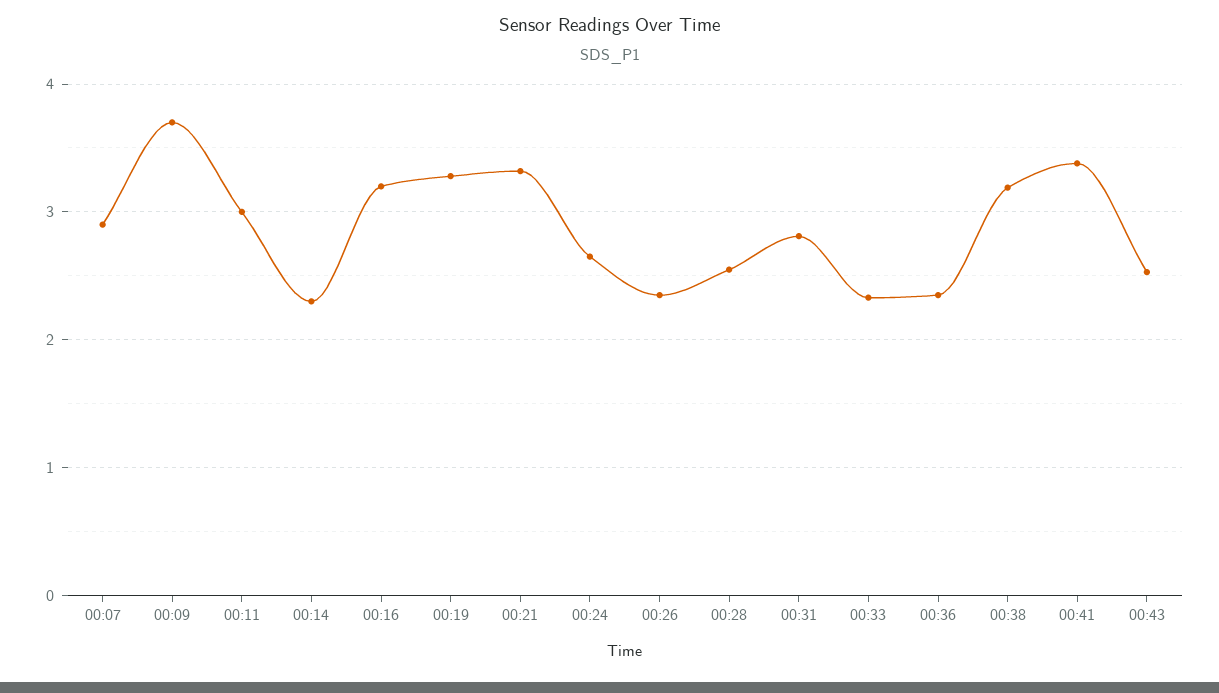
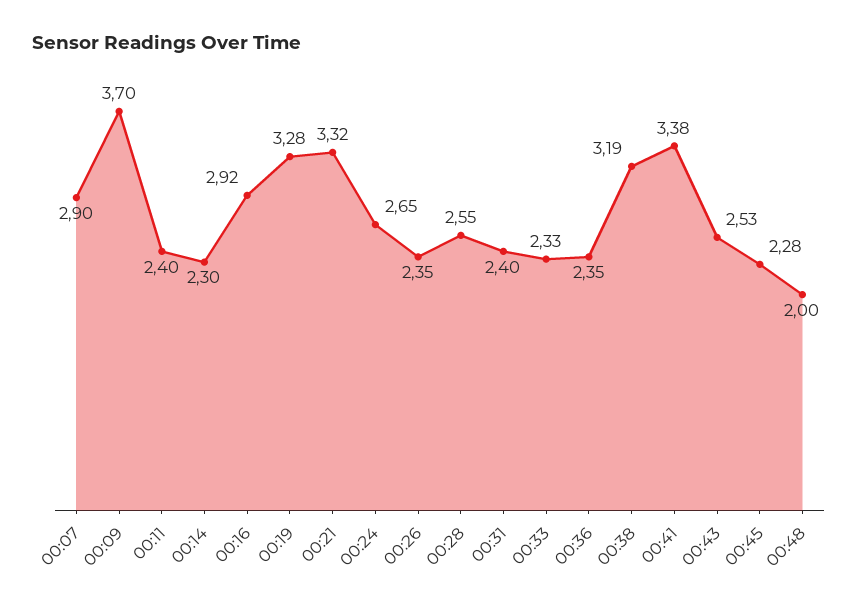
00:11: 3 -> 2.4
00:16: 3.2 -> 2.92
00:31: 2.8 -> 2.4
00:45: none -> 2.28
00:48: none -> 2

